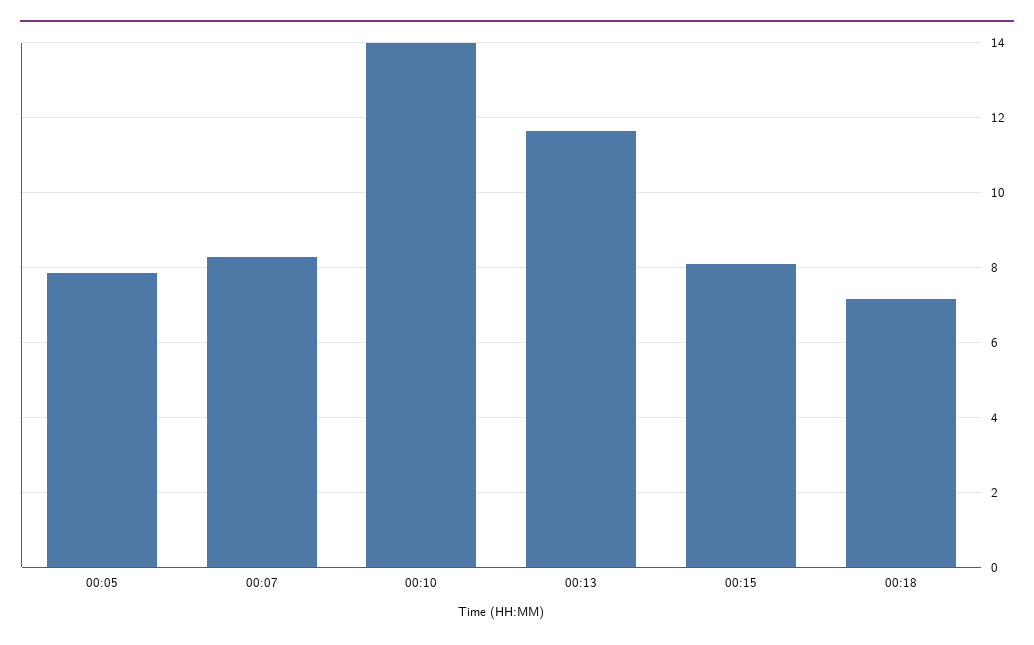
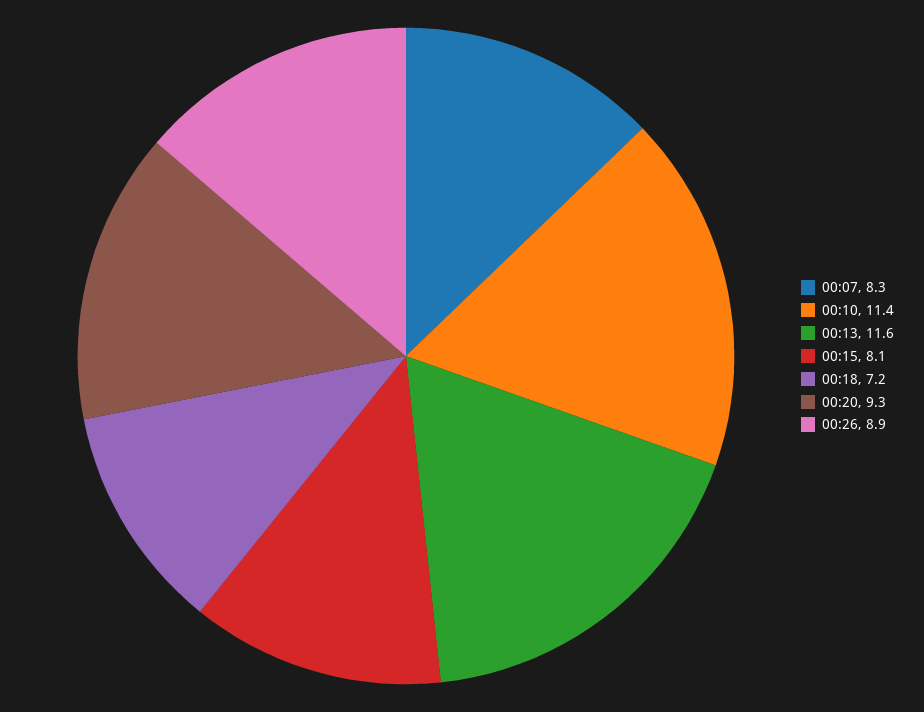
00:05: 7.8 -> none
00:10: 14 -> 11.4
00:20: none -> 9.3
00:26: none -> 8.9

